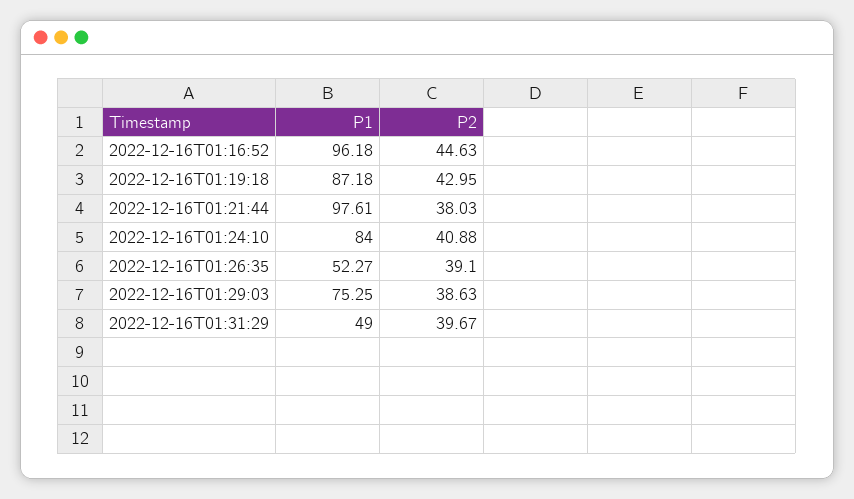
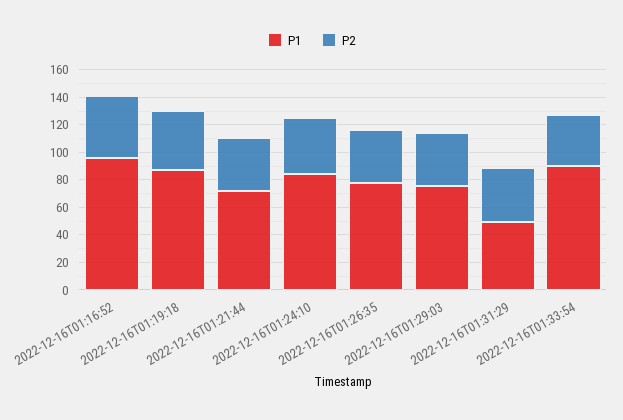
P1, 2022-12-16T01:21:44: 97.61 -> 70
P1, 2022-12-16T01:26:35: 52.27 -> 80
P1, 2022-12-16T01:33:54: none -> 90
P2, 2022-12-16T01:33:54: none -> 40

